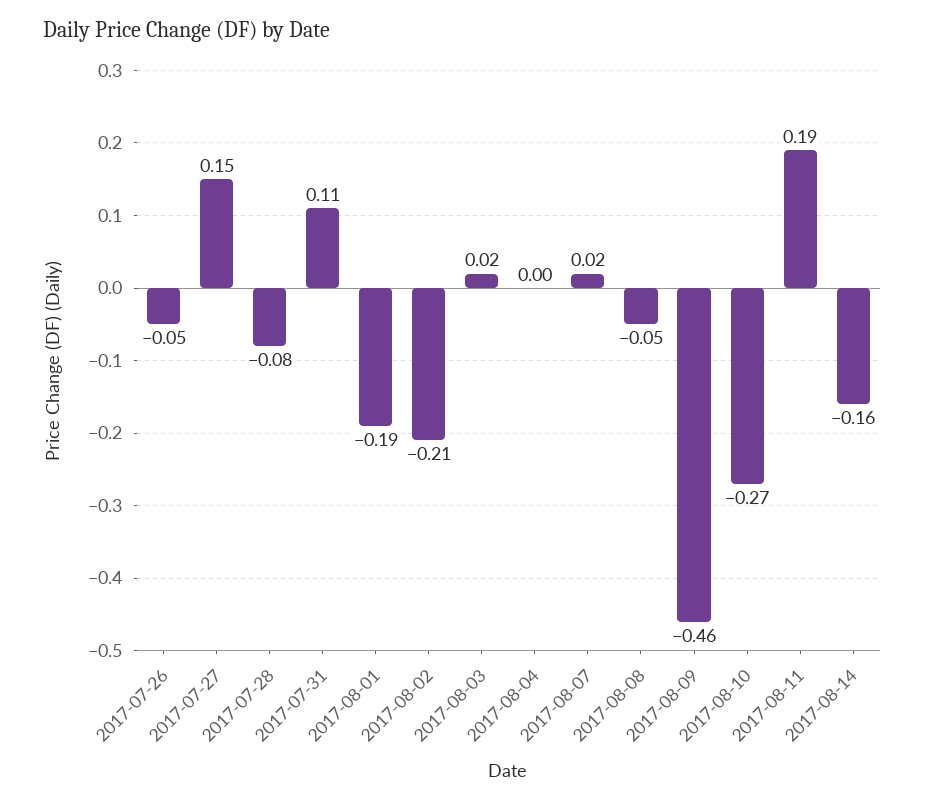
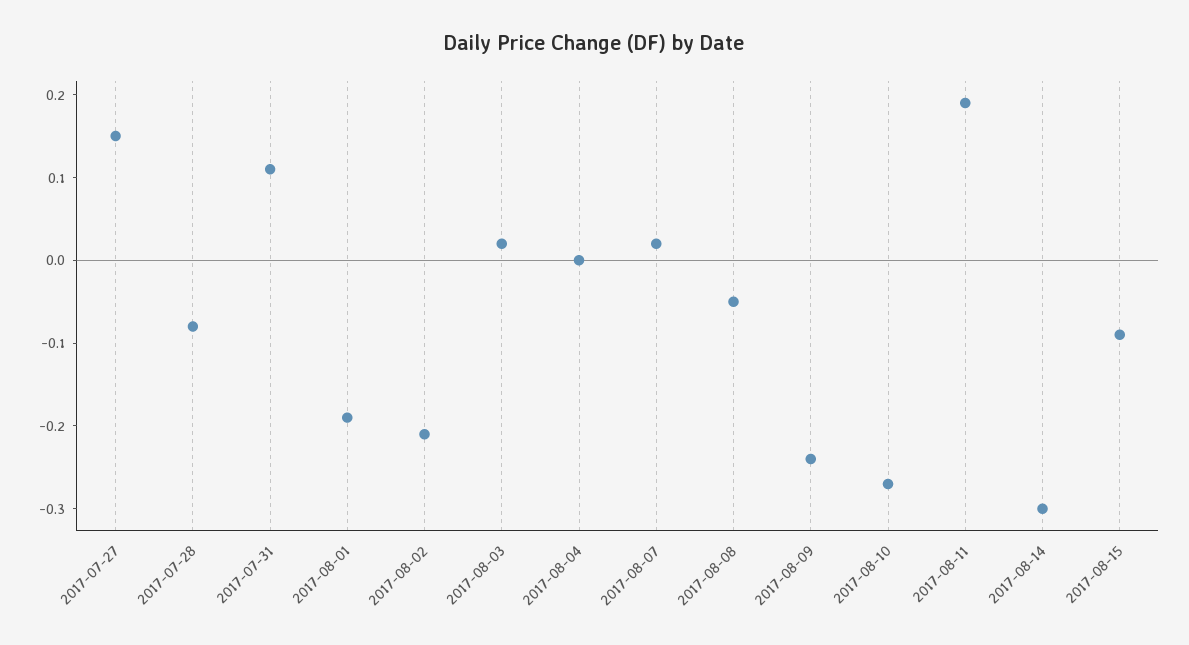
2017-07-26: -0.05 -> none
2017-08-09: -0.46 -> -0.24
2017-08-14: -0.16 -> -0.3
2017-08-15: none -> -0.09

